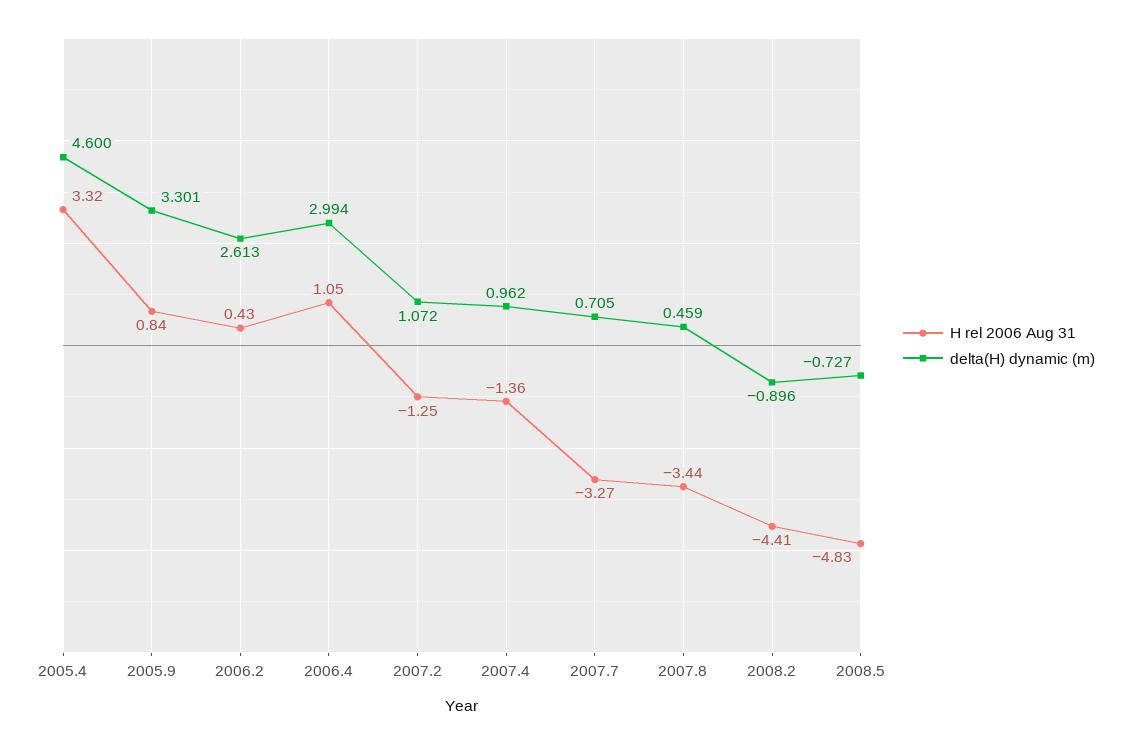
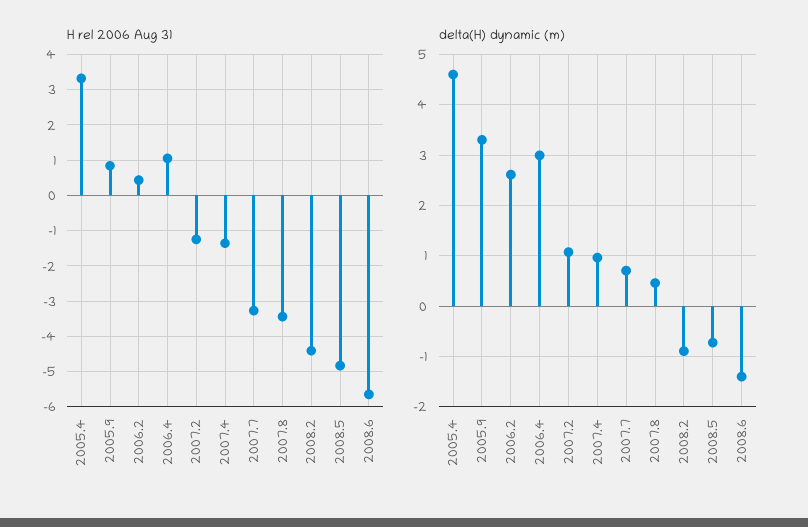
H rel 2006 Aug 31, 2008.6: none -> -5.6
delta(H) dynamic (m), 2008.6: none -> -1.4

